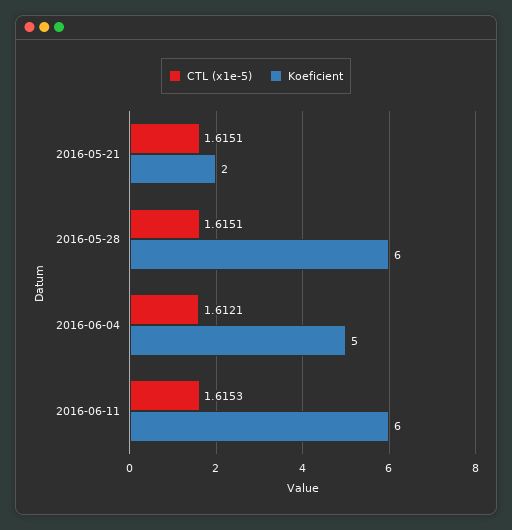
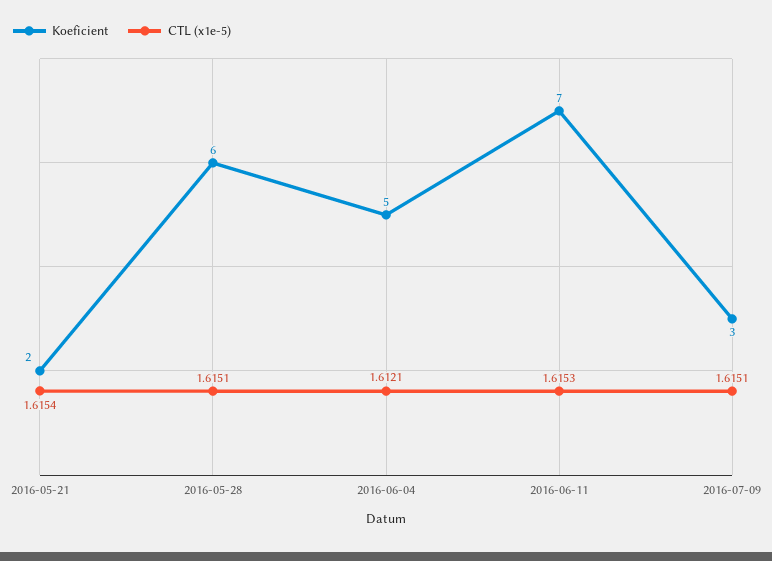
CTL (x1e-5), 2016-05-21: 1.6151 -> 1.6154
Koeficient, 2016-06-11: 6 -> 7
Koeficient, 2016-07-09: none -> 3
CTL (x1e-5), 2016-07-09: none -> 1.6151

